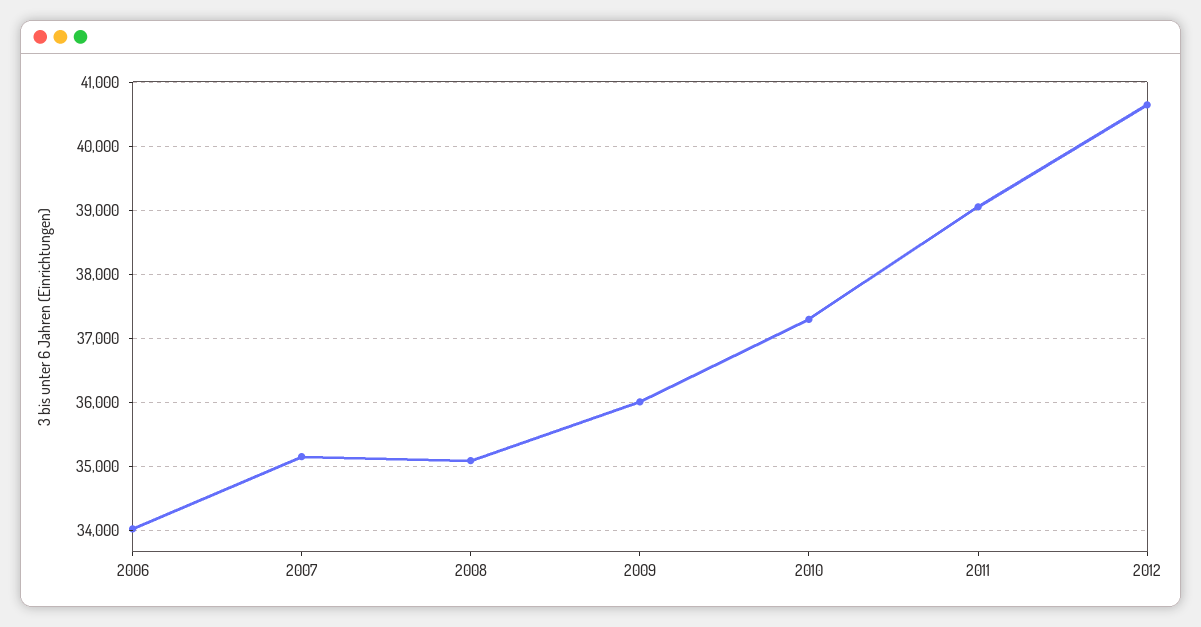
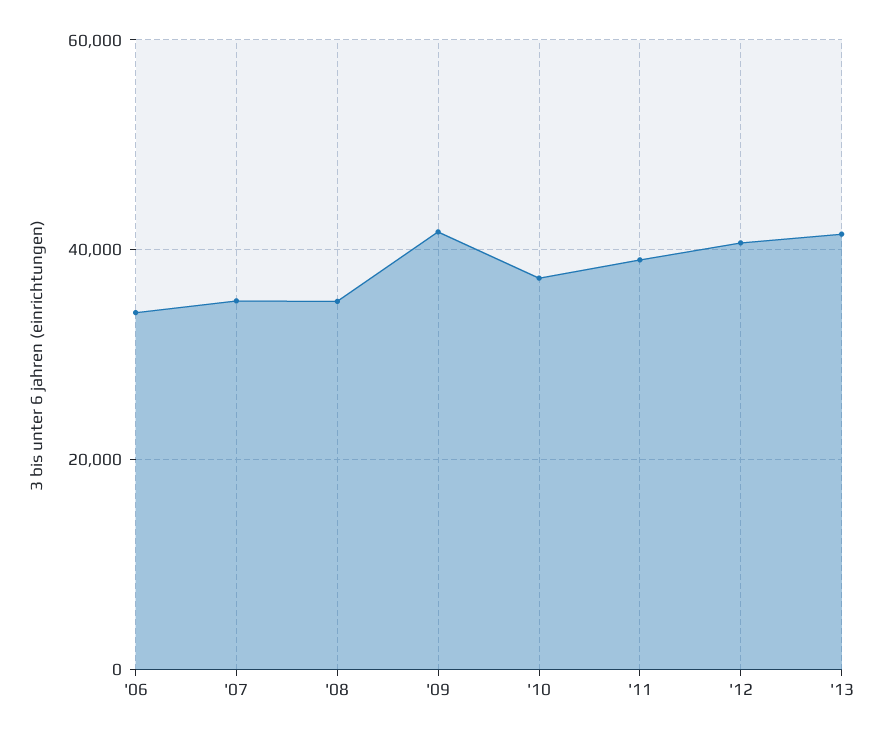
2009: 36000 -> 42000
'13: none -> 42000

